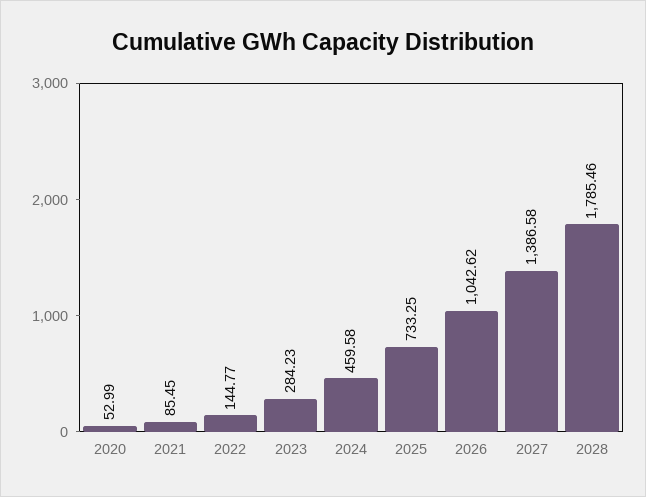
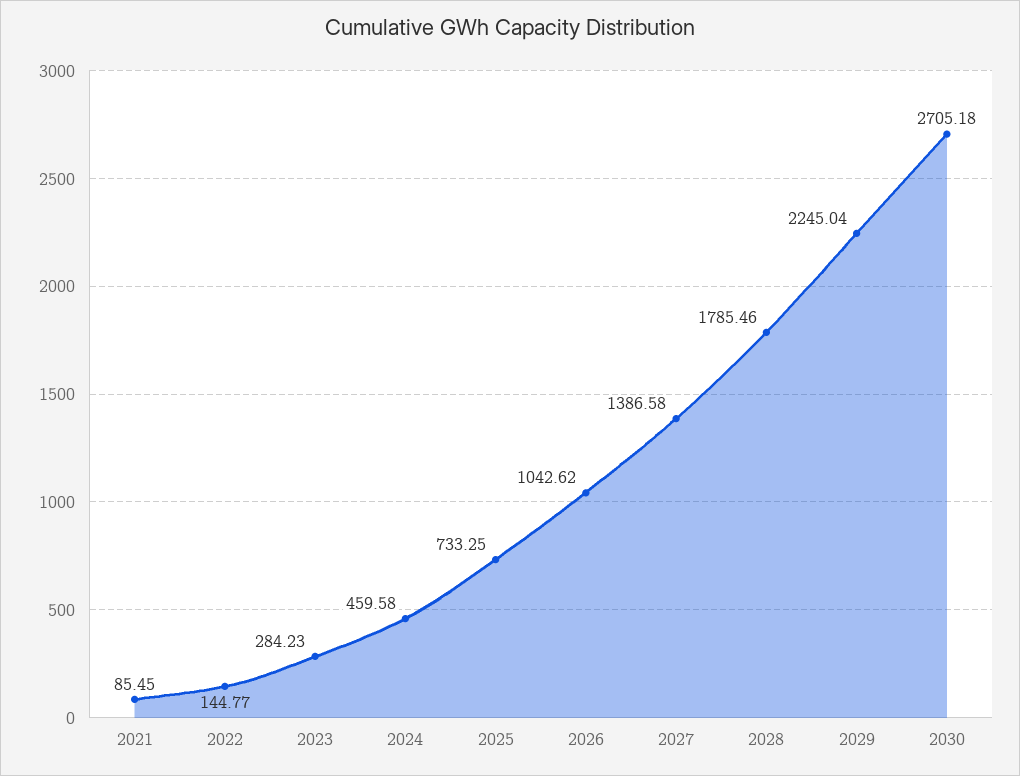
2020: 52.99 -> none
2029: none -> 2245.04
2030: none -> 2705.18

